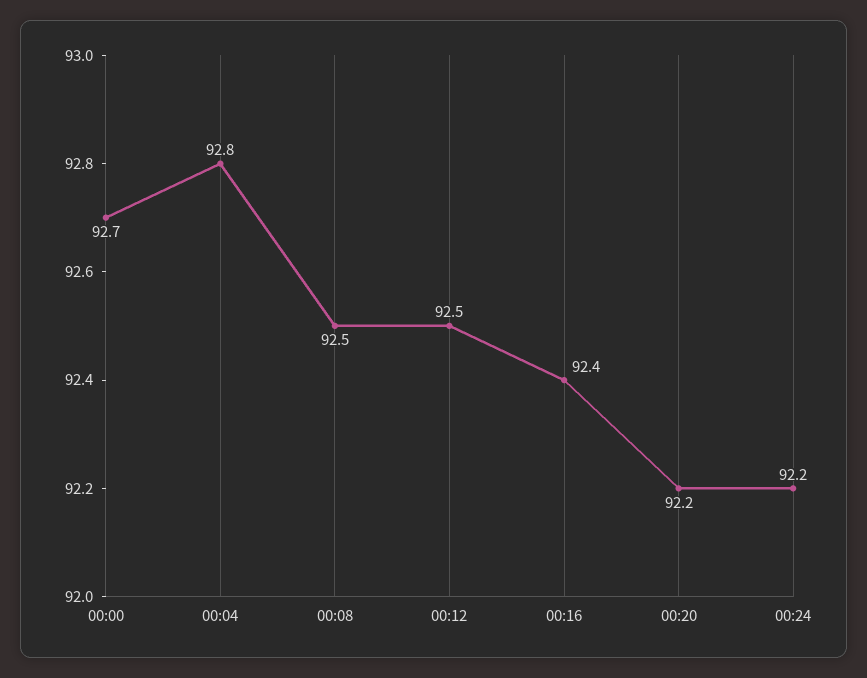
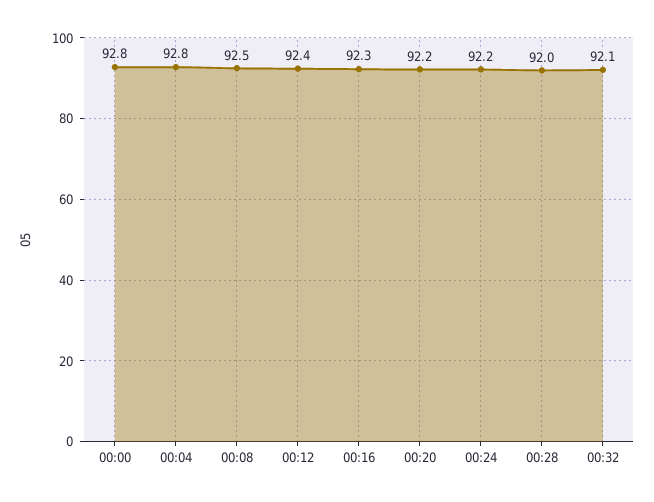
00:00: 92.7 -> 92.8
00:12: 92.5 -> 92.4
00:16: 92.4 -> 92.3
00:28: none -> 92
00:32: none -> 92.1

